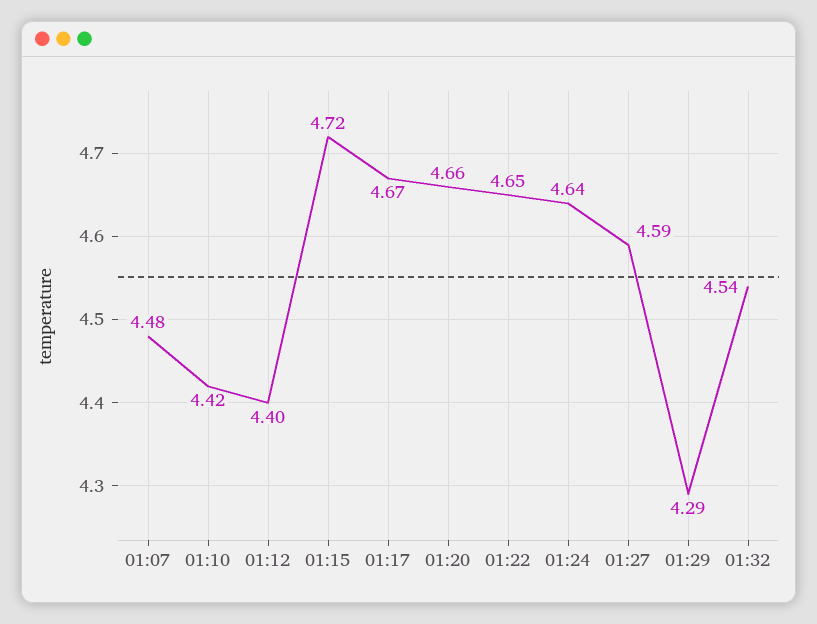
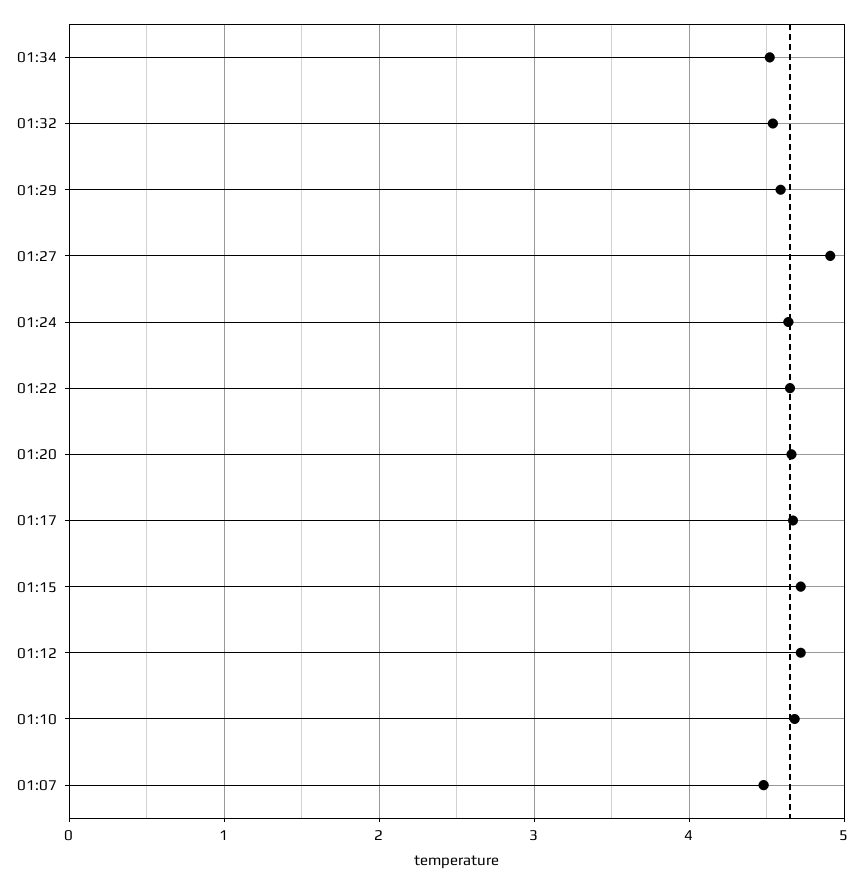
01:10: 4.42 -> 4.7
01:12: 4.4 -> 4.7
01:27: 4.59 -> 4.9
01:29: 4.29 -> 4.6
01:34: none -> 4.5

